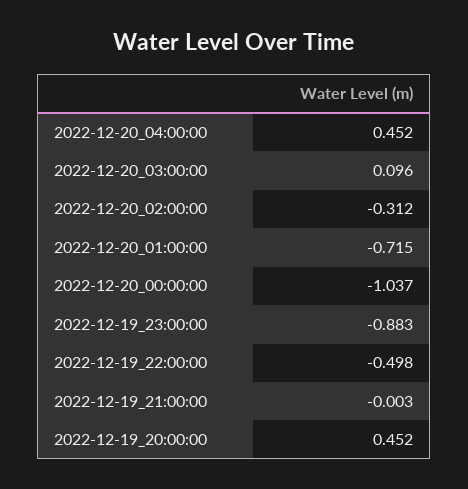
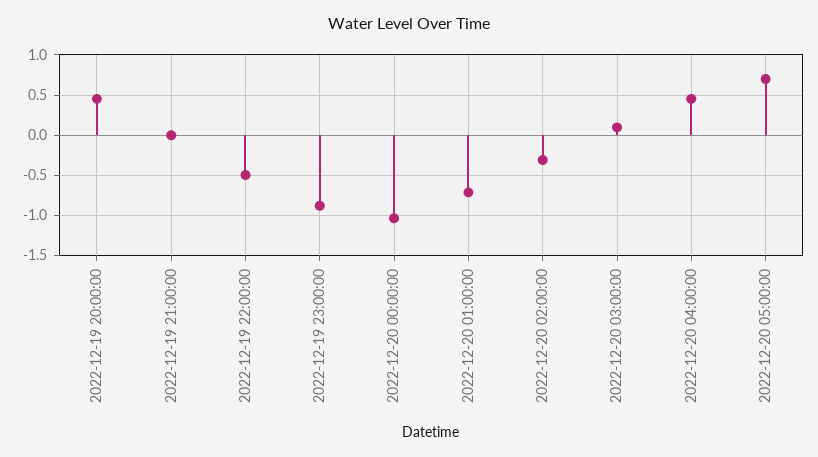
2022-12-20 05:00:00: none -> 0.7

